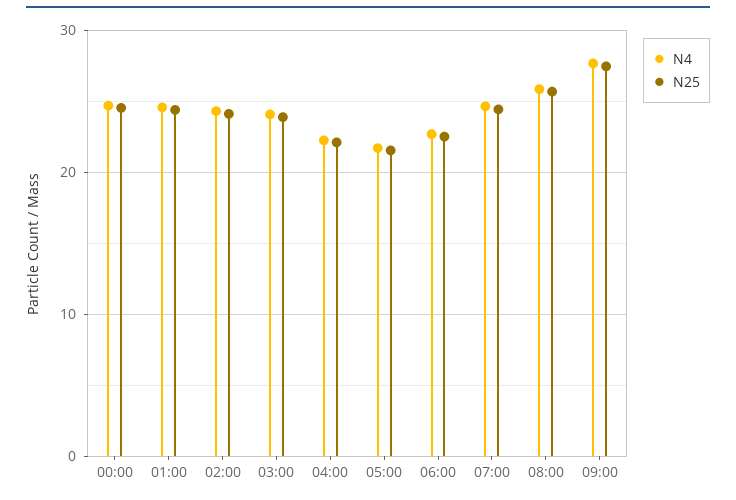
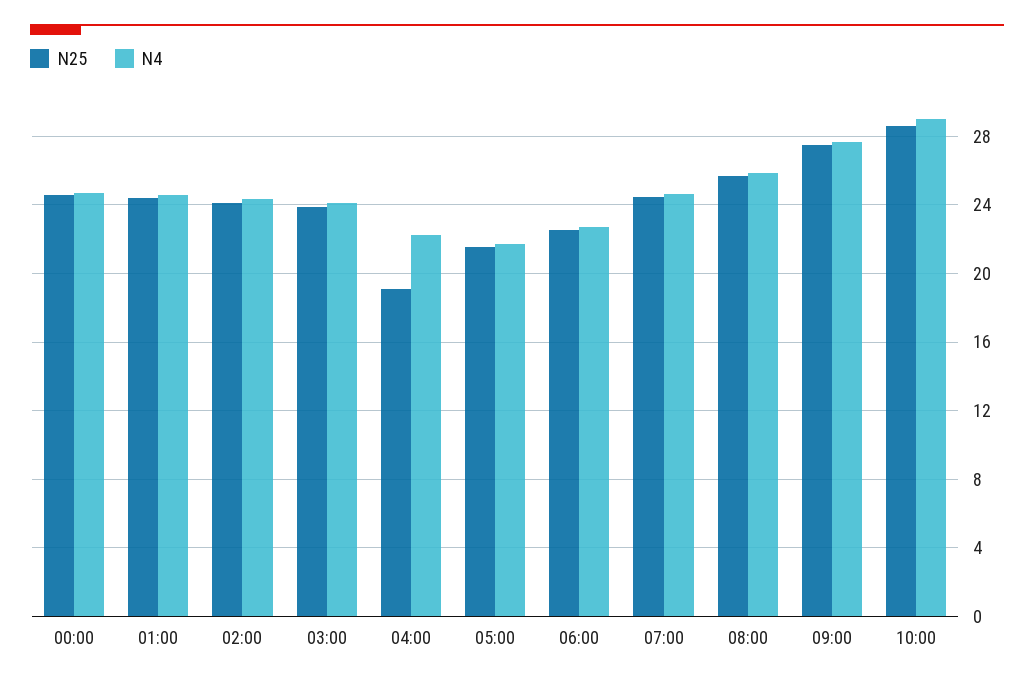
N25, 04:00: 22 -> 19
N25, 10:00: none -> 28.5
N4, 10:00: none -> 29

